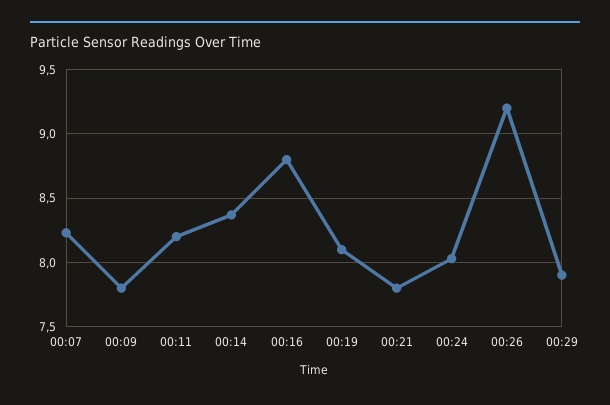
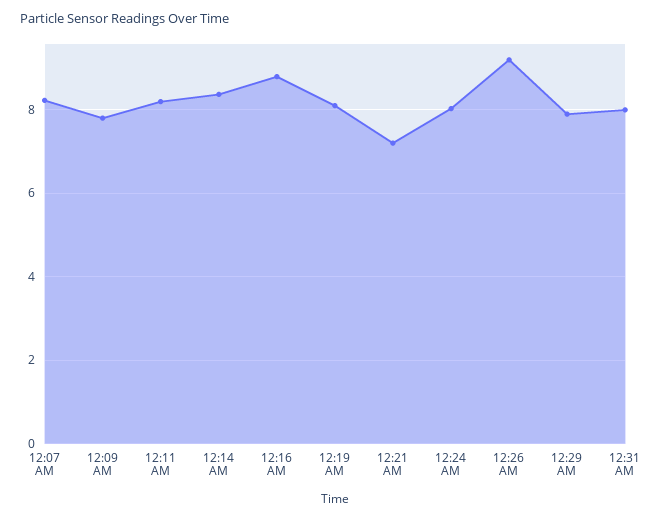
00:21: 7.8 -> 7.2
12:31 AM: none -> 8

